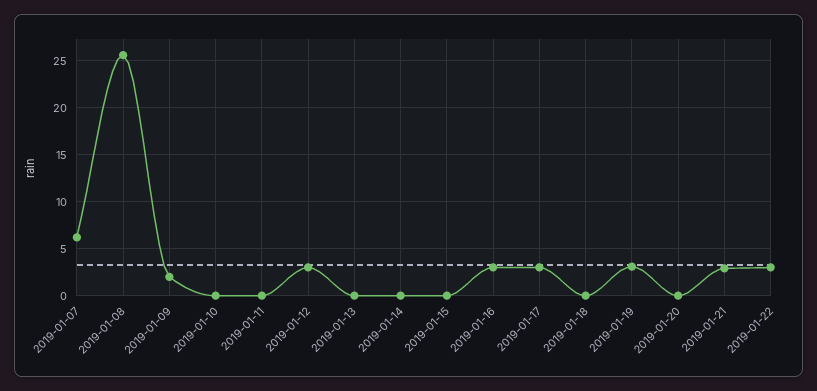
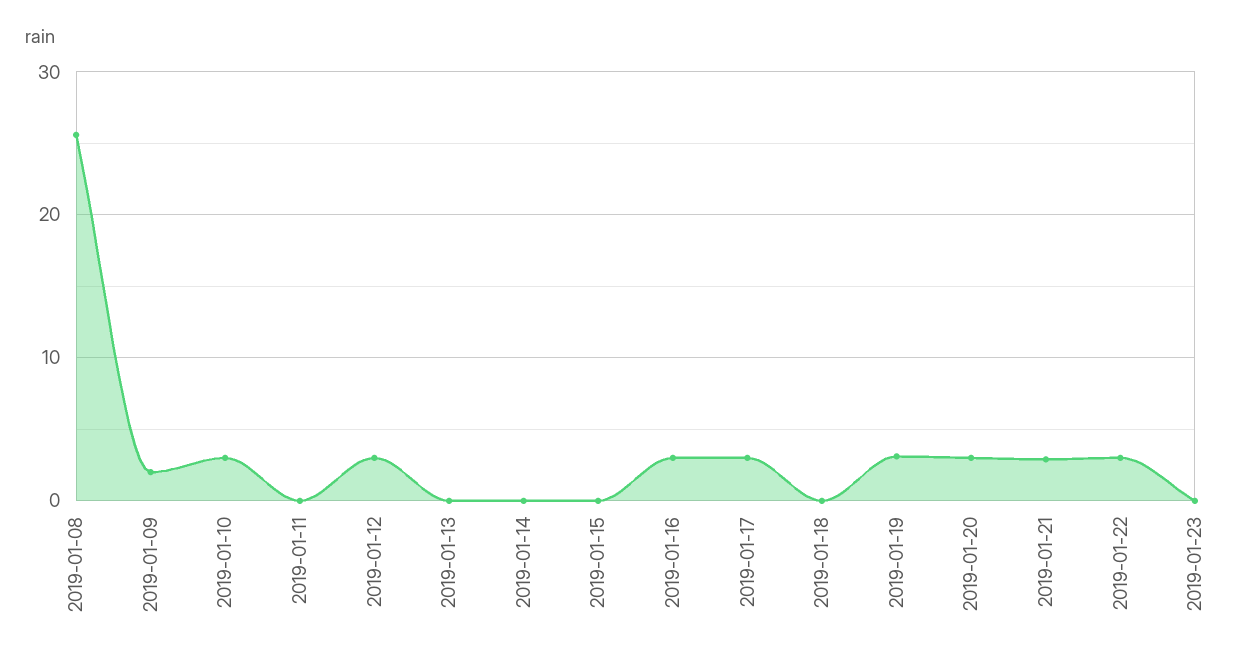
2019-01-07: 6 -> none
2019-01-10: 0 -> 3
2019-01-20: 0 -> 3
2019-01-23: none -> 0

